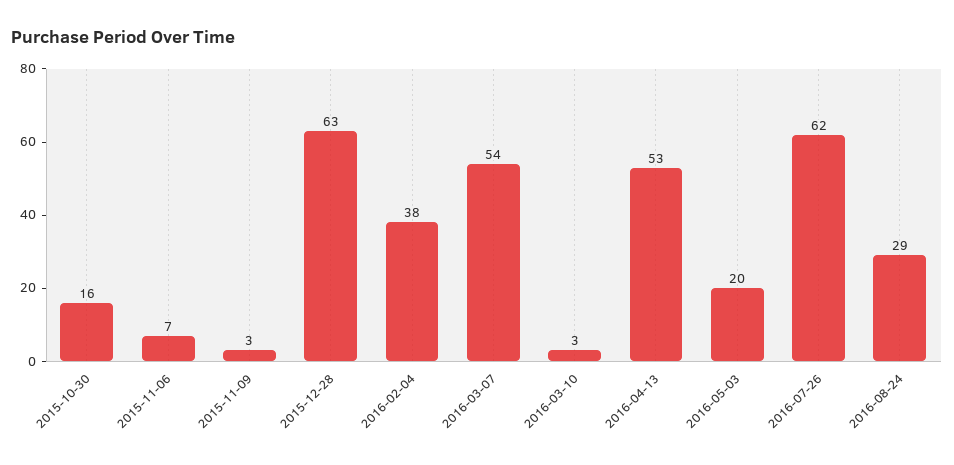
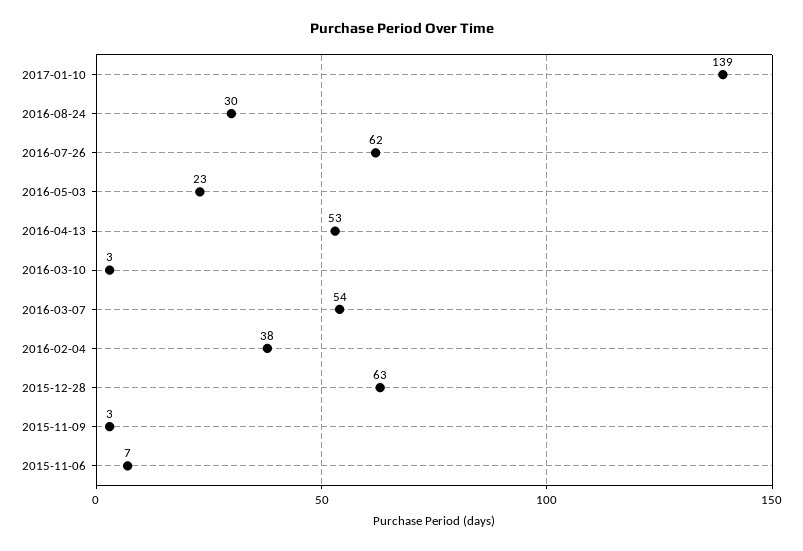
2015-10-30: 16 -> none
2016-05-03: 20 -> 23
2016-08-24: 29 -> 30
2017-01-10: none -> 139

